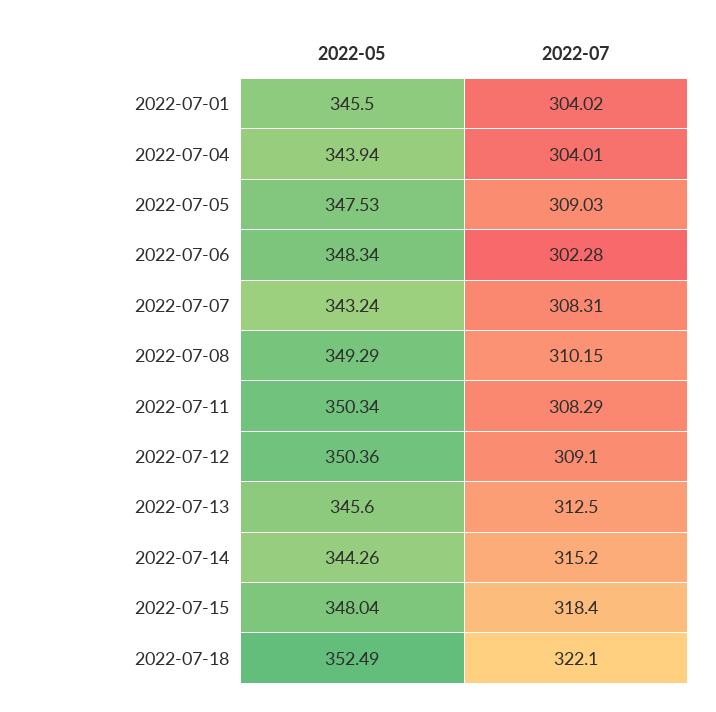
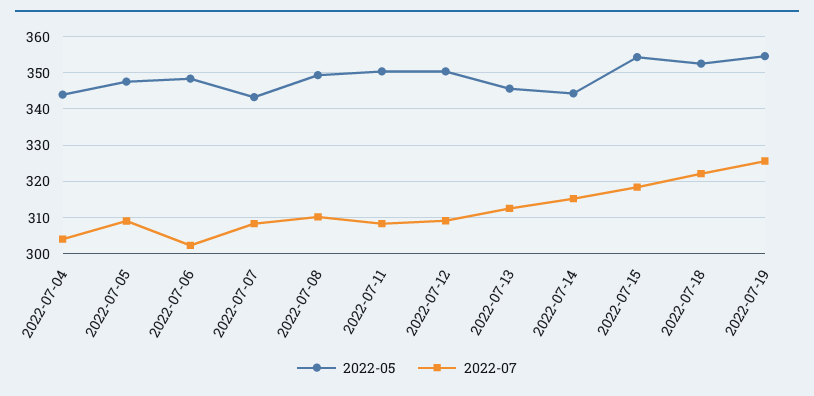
2022-05, 2022-07-01: 345.5 -> none
2022-07, 2022-07-01: 304.02 -> none
2022-05, 2022-07-15: 348.04 -> 354
2022-05, 2022-07-19: none -> 354
2022-07, 2022-07-19: none -> 326

